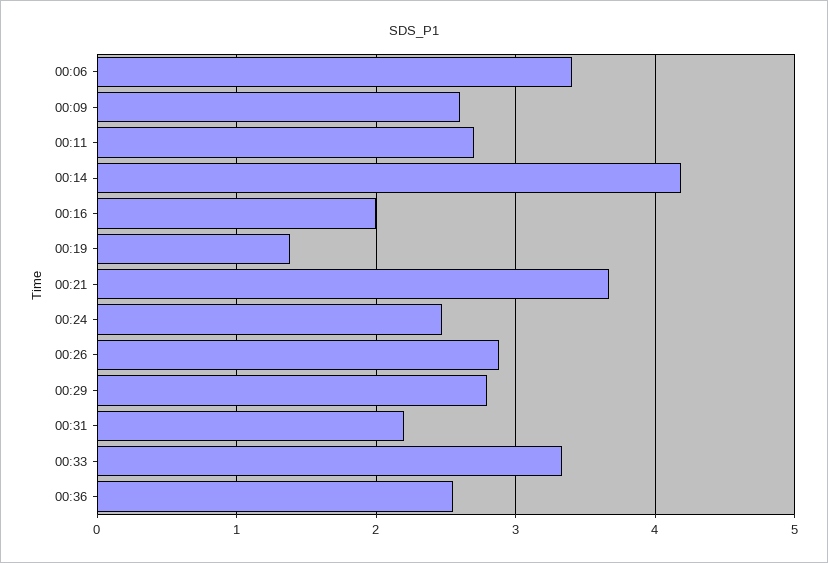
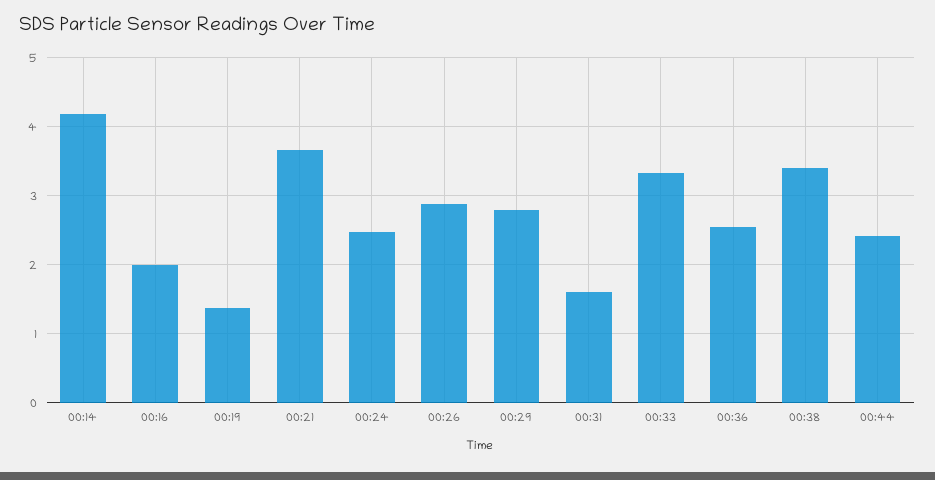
00:06: 3.4 -> none
00:09: 2.6 -> none
00:11: 2.7 -> none
00:31: 2.2 -> 1.6
00:38: none -> 3.4
00:44: none -> 2.4

